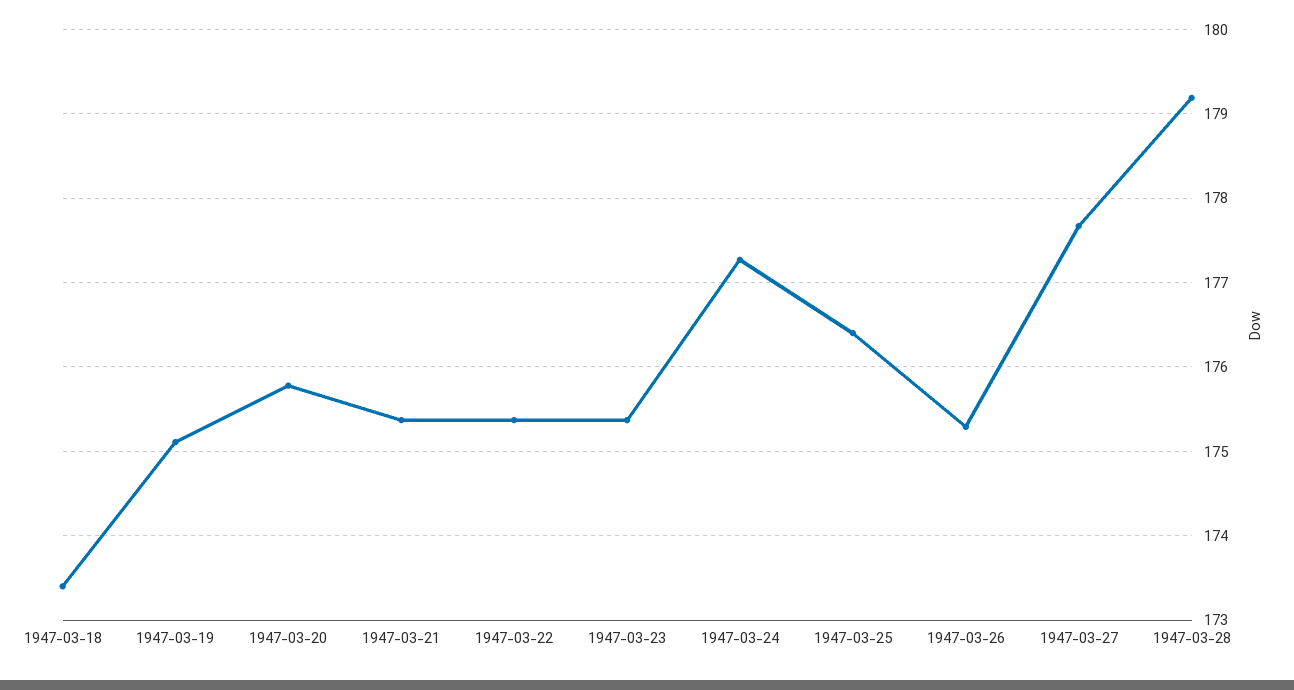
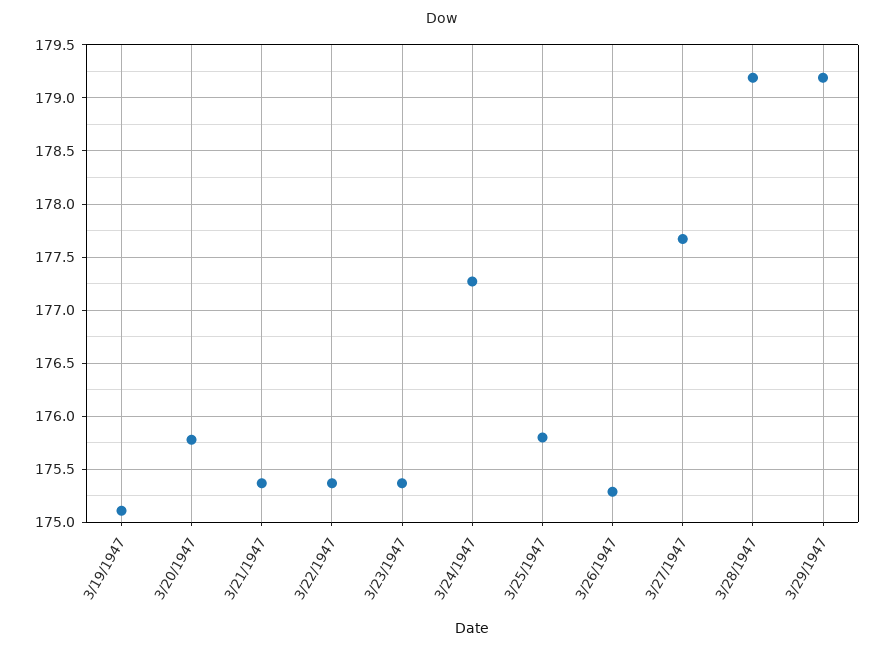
1947-03-18: 173.4 -> none
1947-03-25: 176.4 -> 175.8
3/29/1947: none -> 179.2

